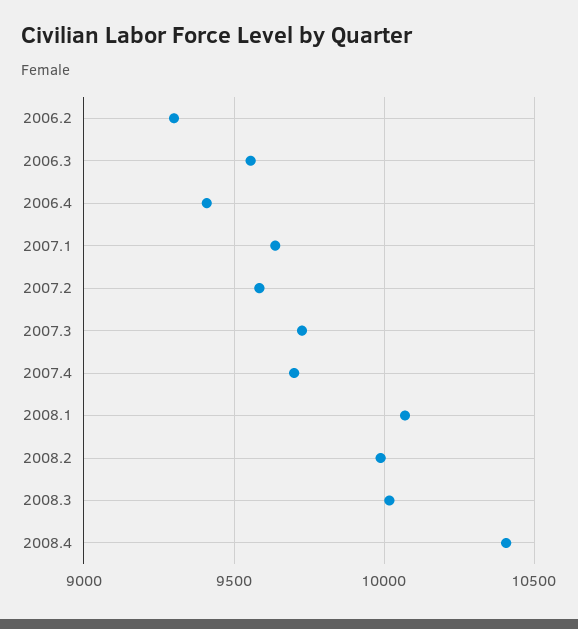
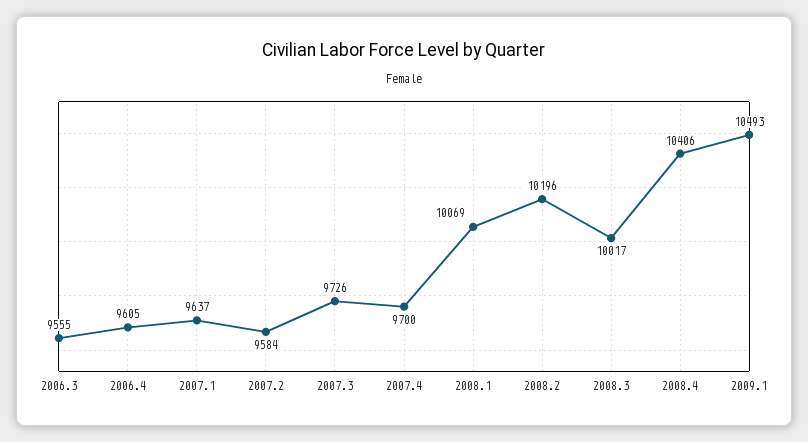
2006.2: 9300 -> none
2006.4: 9400 -> 9605
2008.2: 10000 -> 10196
2009.1: none -> 10493

